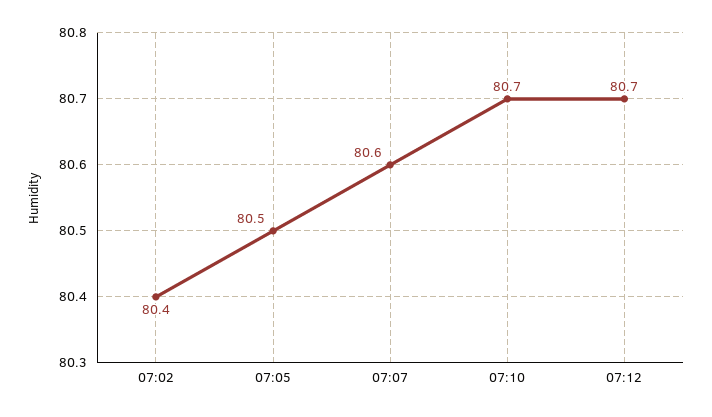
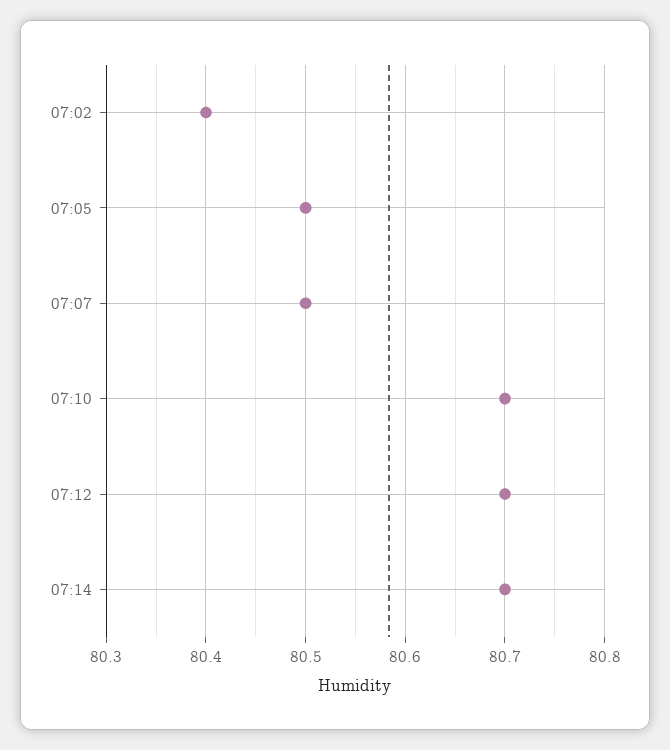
07:07: 80.6 -> 80.5
07:14: none -> 80.7

